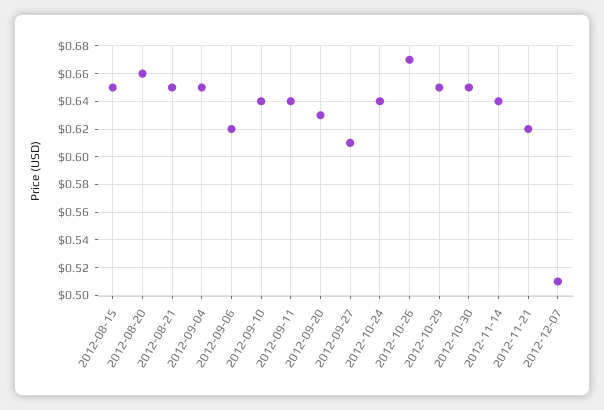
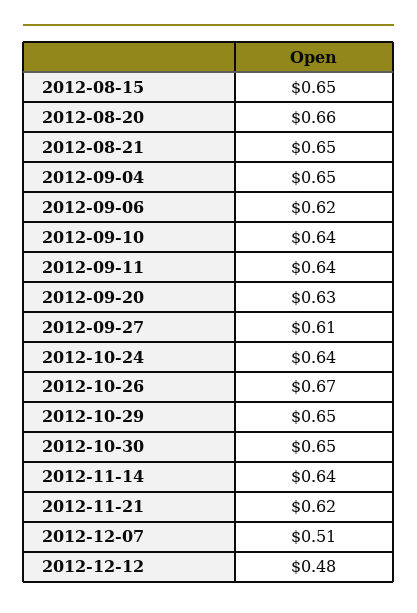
2012-12-12: none -> 0.48

